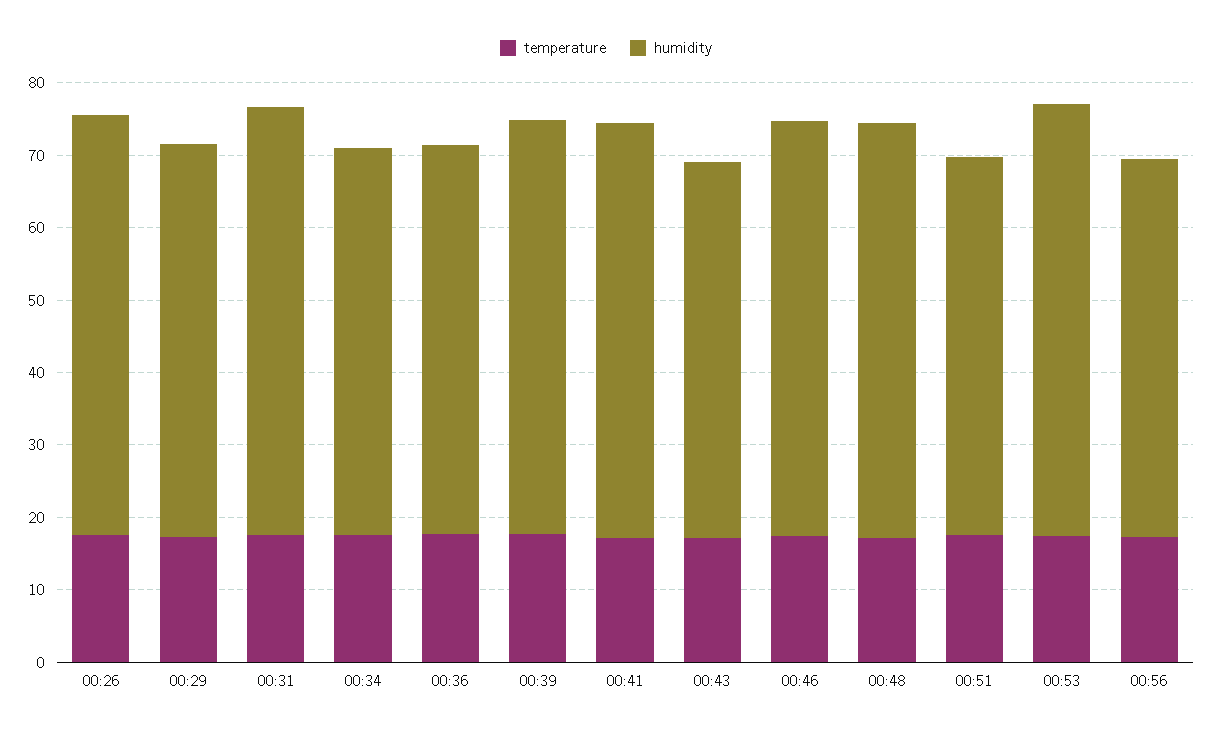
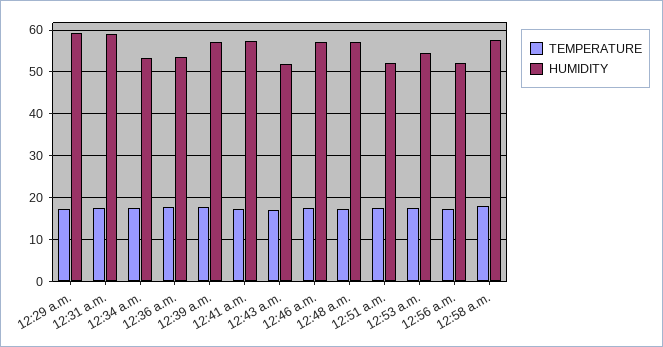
temperature, 00:26: 18 -> none
humidity, 00:26: 58 -> none
humidity, 00:29: 54 -> 60
humidity, 00:53: 60 -> 54
temperature, 12:58 a.m.: none -> 18
humidity, 12:58 a.m.: none -> 58

